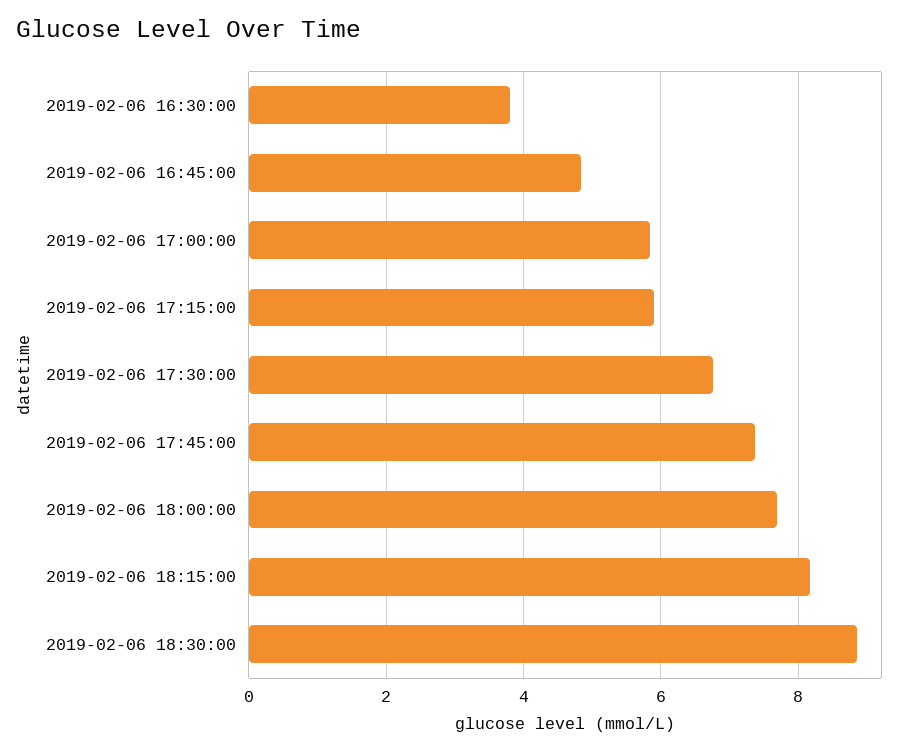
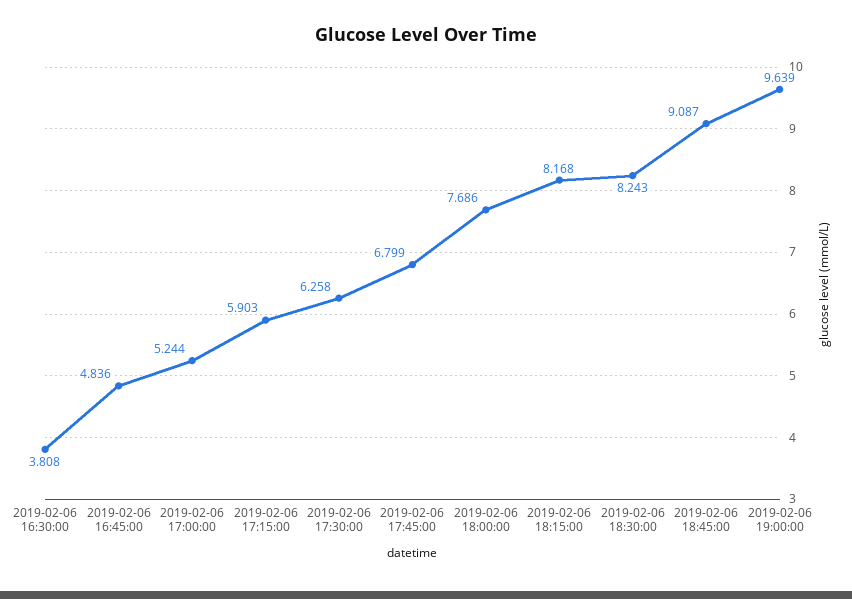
2019-02-06 17:00:00: 5.8 -> 5.244
2019-02-06 17:30:00: 6.8 -> 6.258
2019-02-06 17:45:00: 7.4 -> 6.799
2019-02-06 18:30:00: 8.8 -> 8.243
2019-02-06 18:45:00: none -> 9.087
2019-02-06 19:00:00: none -> 9.639

